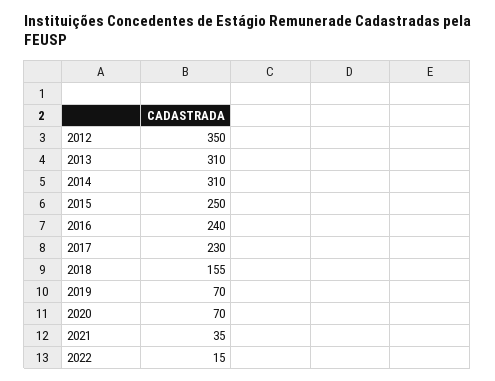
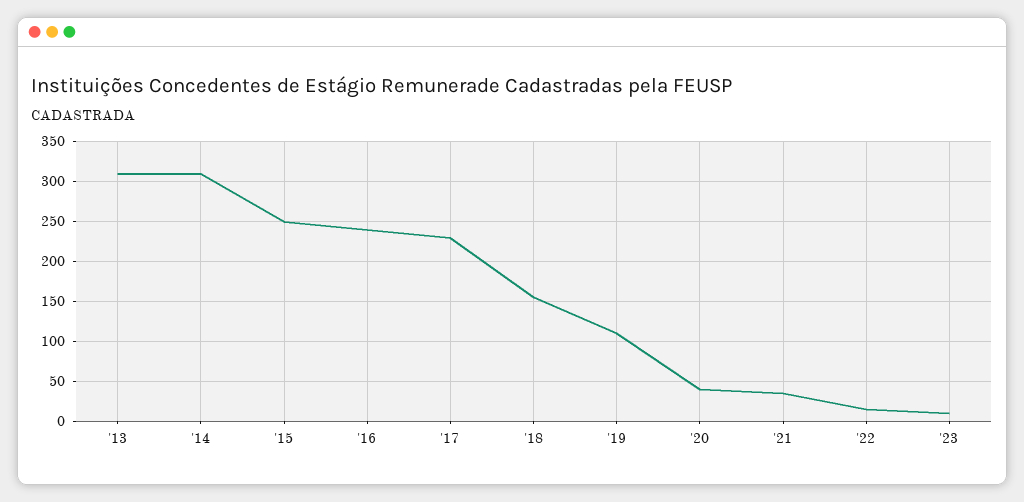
2012: 350 -> none
2019: 70 -> 110
2020: 70 -> 40
'23: none -> 10

